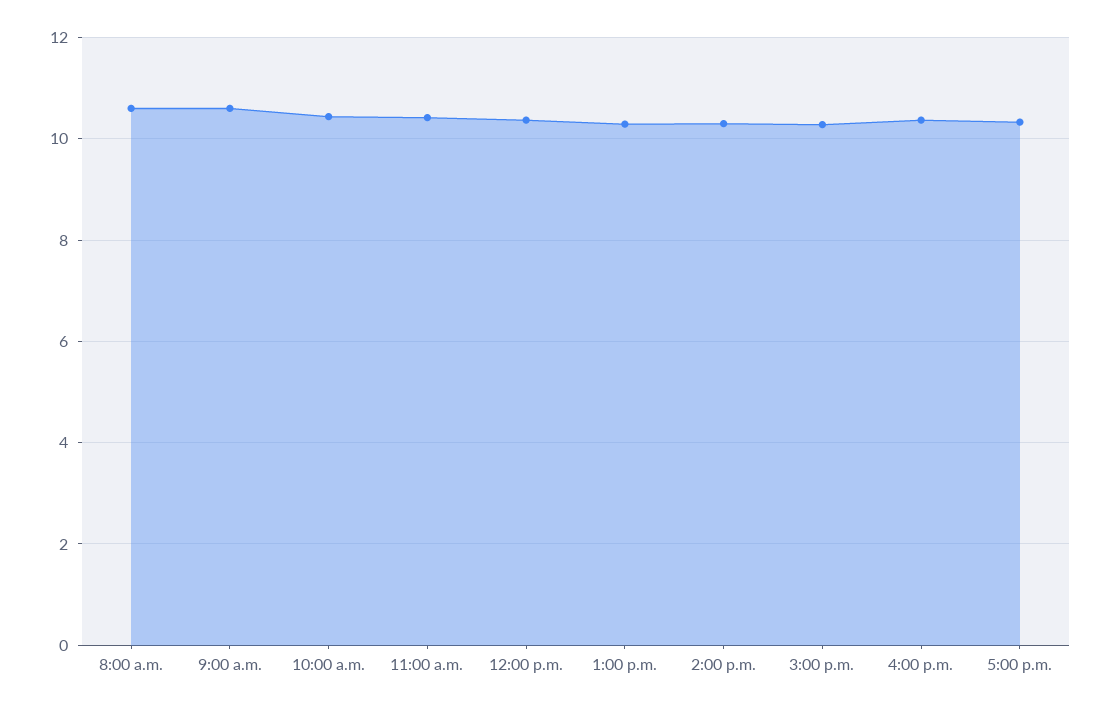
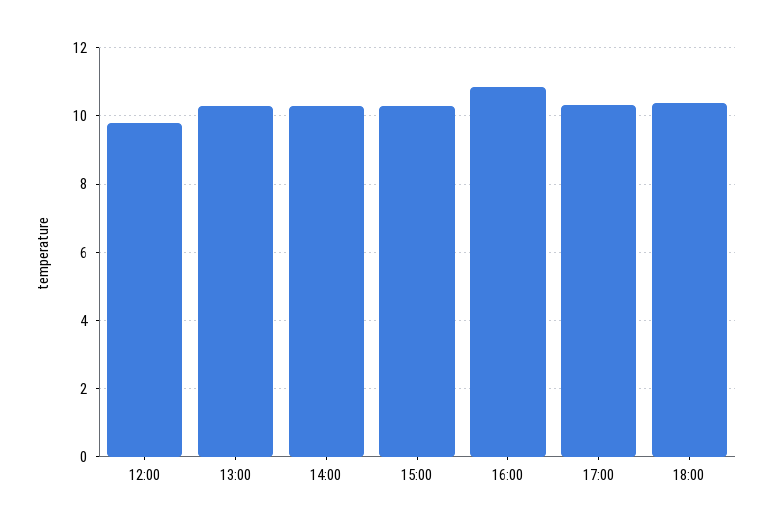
8:00 a.m.: 10.6 -> none
9:00 a.m.: 10.6 -> none
10:00 a.m.: 10.4 -> none
11:00 a.m.: 10.4 -> none
12:00 p.m.: 10.4 -> 9.8
4:00 p.m.: 10.4 -> 10.8
18:00: none -> 10.4

